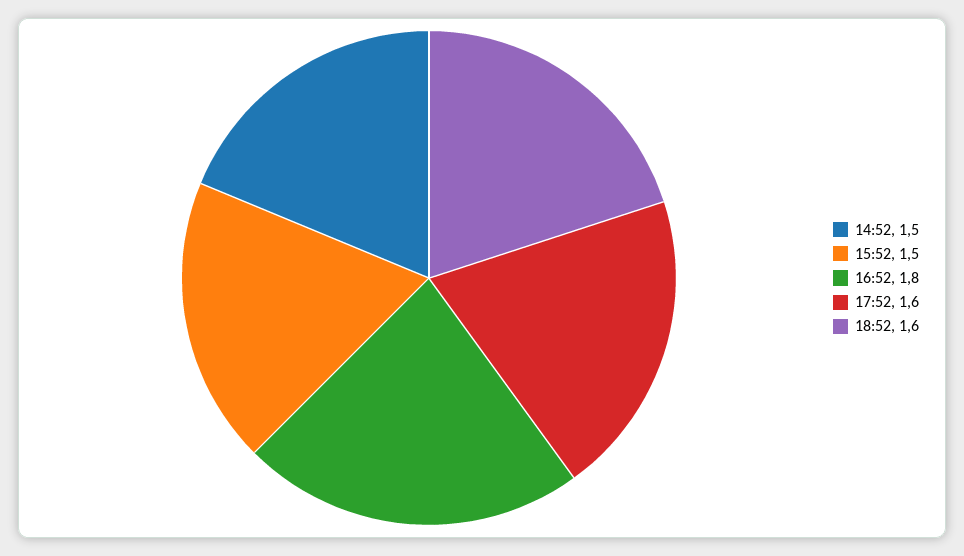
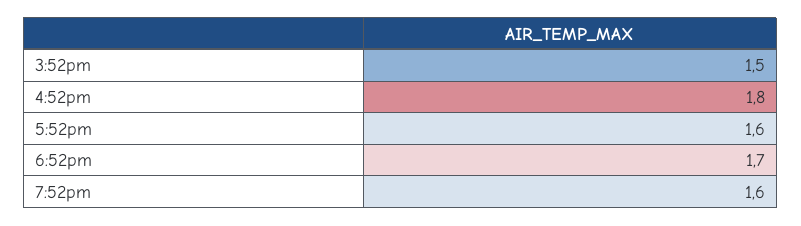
14:52: 1.5 -> none
18:52: 1.6 -> 1.7
7:52pm: none -> 1.6

